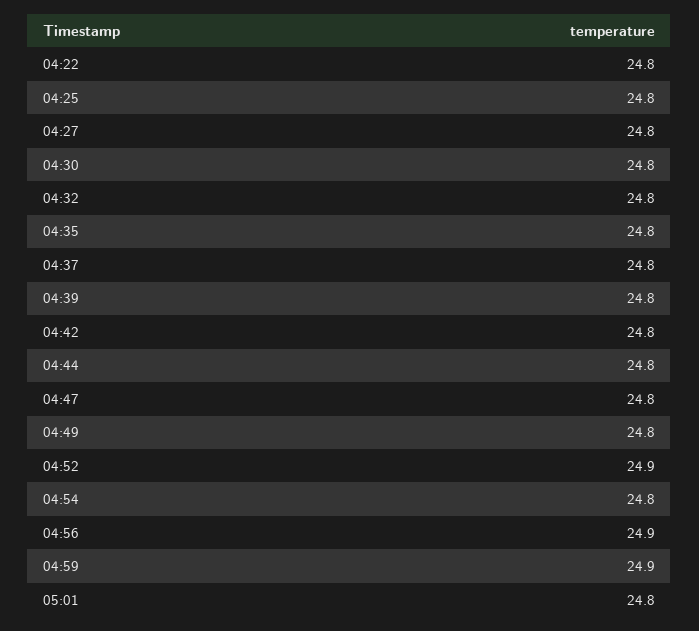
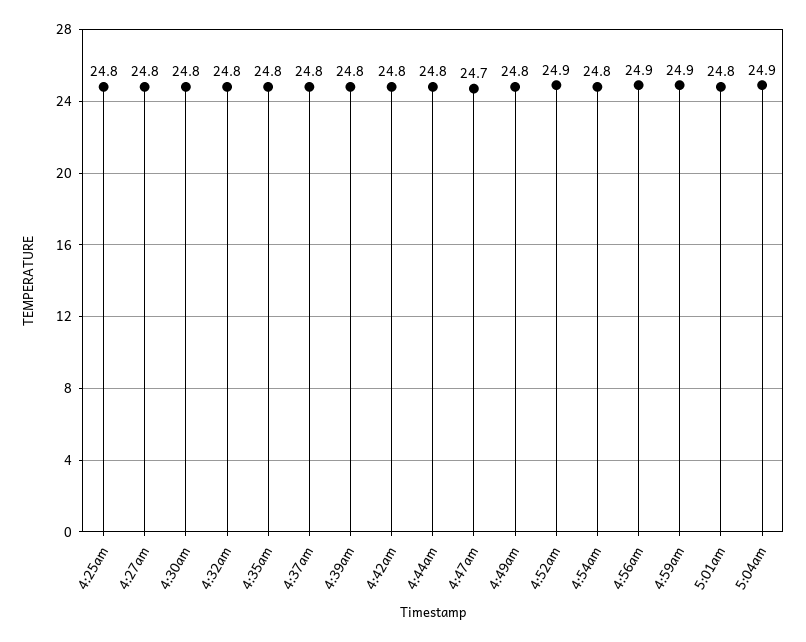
04:22: 24.8 -> none
04:47: 24.8 -> 24.7
5:04am: none -> 24.9

